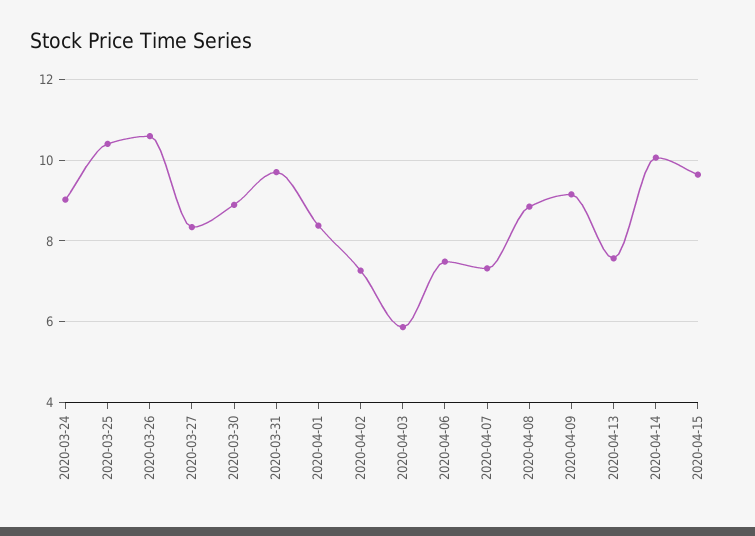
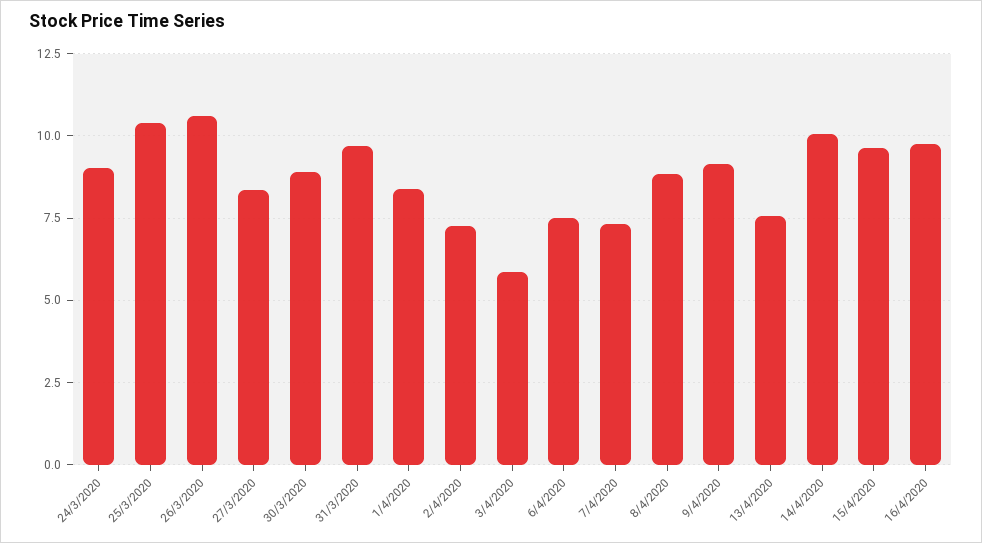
16/4/2020: none -> 9.75

